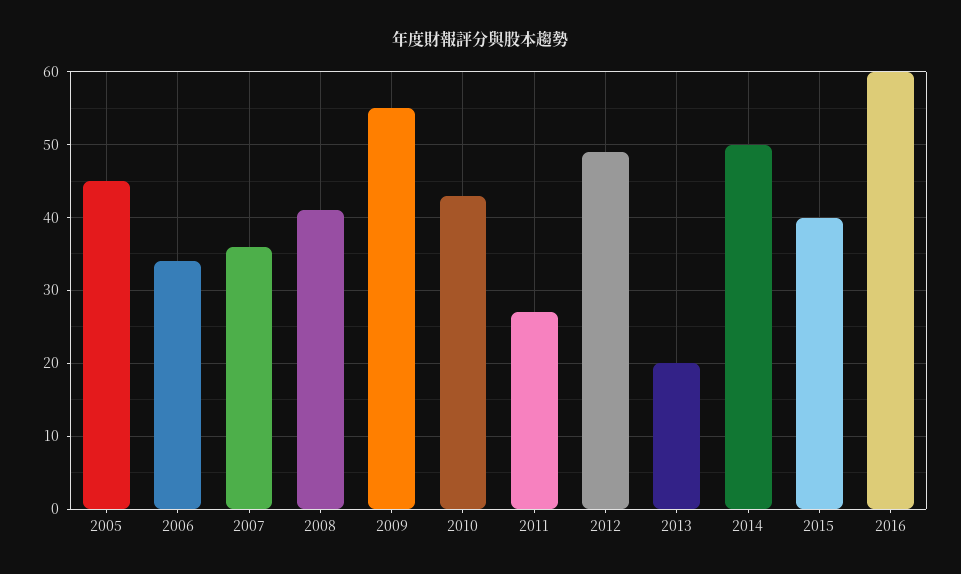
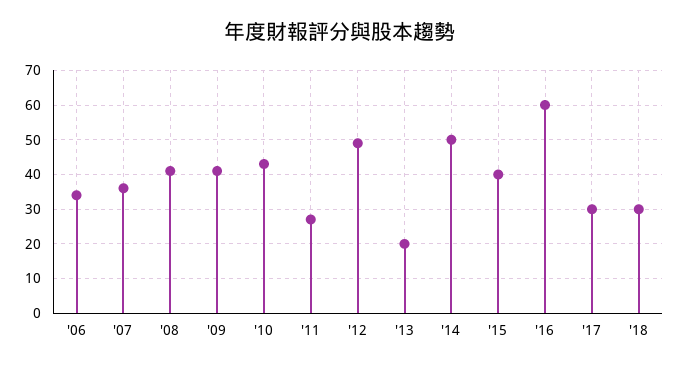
2005: 45 -> none
2009: 55 -> 40
'17: none -> 30
'18: none -> 30

